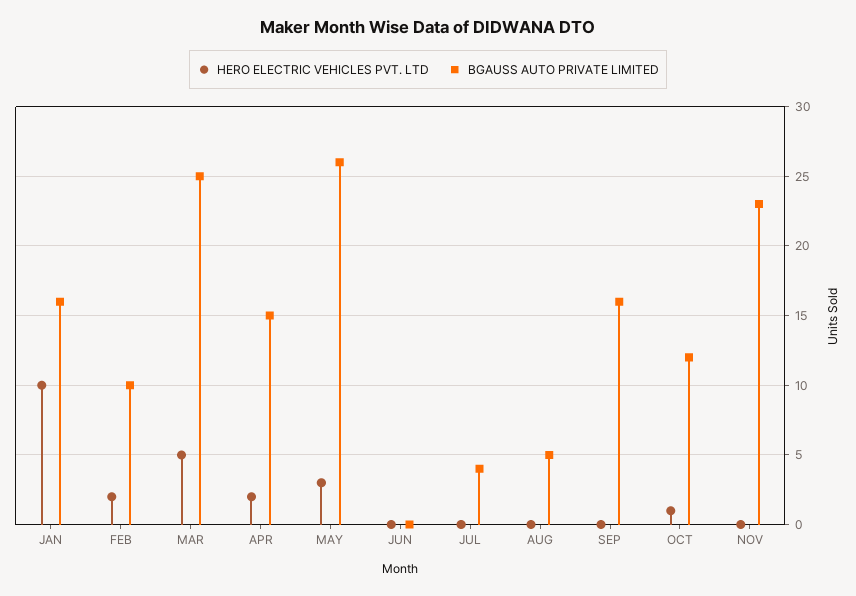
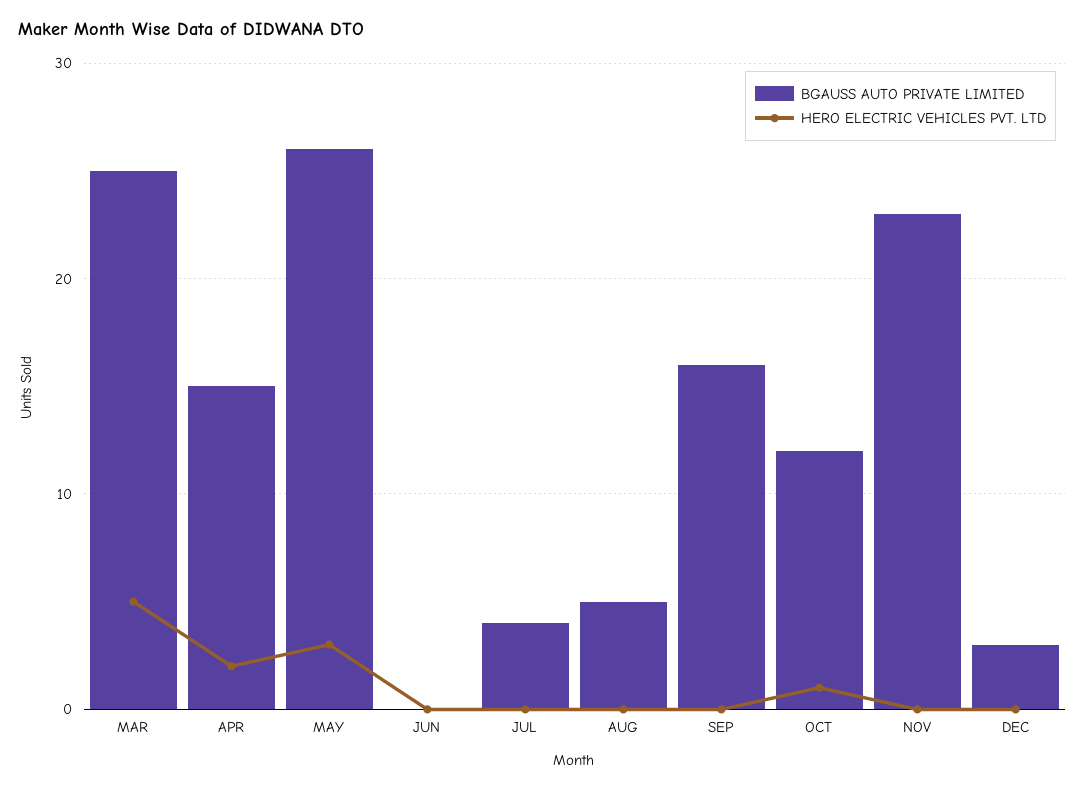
HERO ELECTRIC VEHICLES PVT. LTD, JAN: 10 -> none
BGAUSS AUTO PRIVATE LIMITED, JAN: 16 -> none
HERO ELECTRIC VEHICLES PVT. LTD, FEB: 2 -> none
BGAUSS AUTO PRIVATE LIMITED, FEB: 10 -> none
BGAUSS AUTO PRIVATE LIMITED, DEC: none -> 3
HERO ELECTRIC VEHICLES PVT. LTD, DEC: none -> 0

